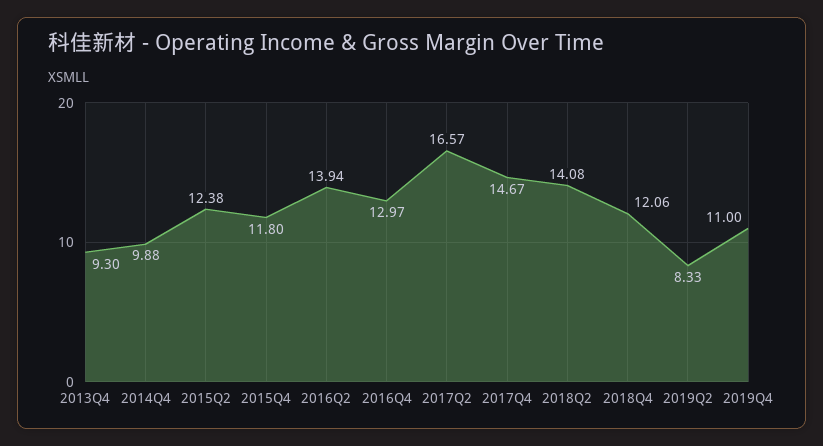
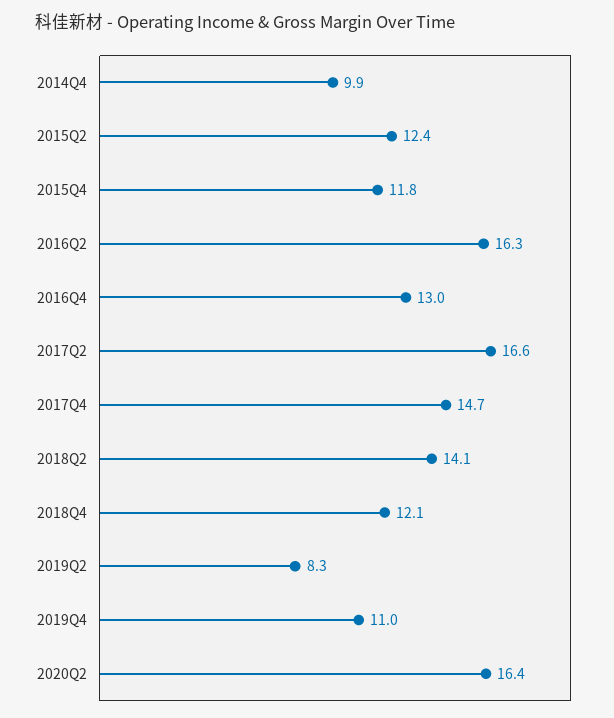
2013Q4: 9.3 -> none
2016Q2: 13.94 -> 16.3
2020Q2: none -> 16.4

